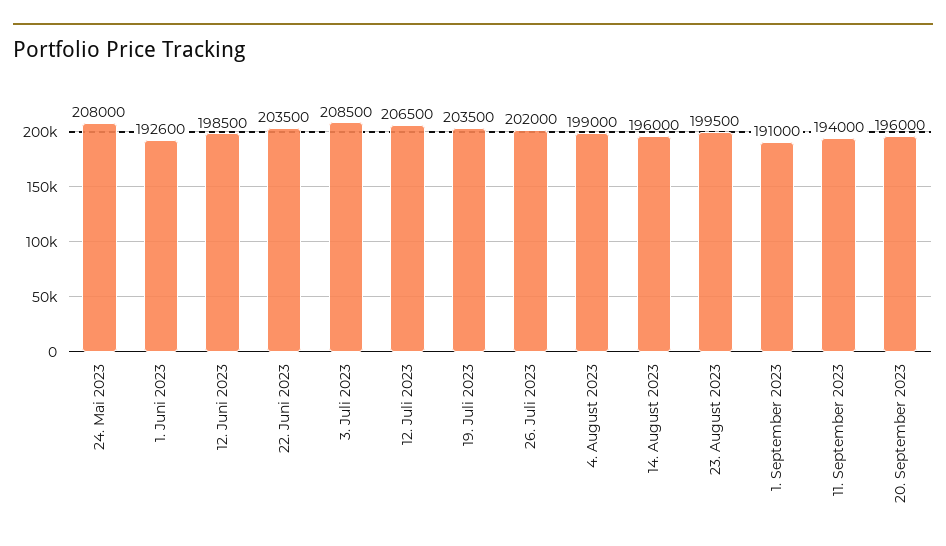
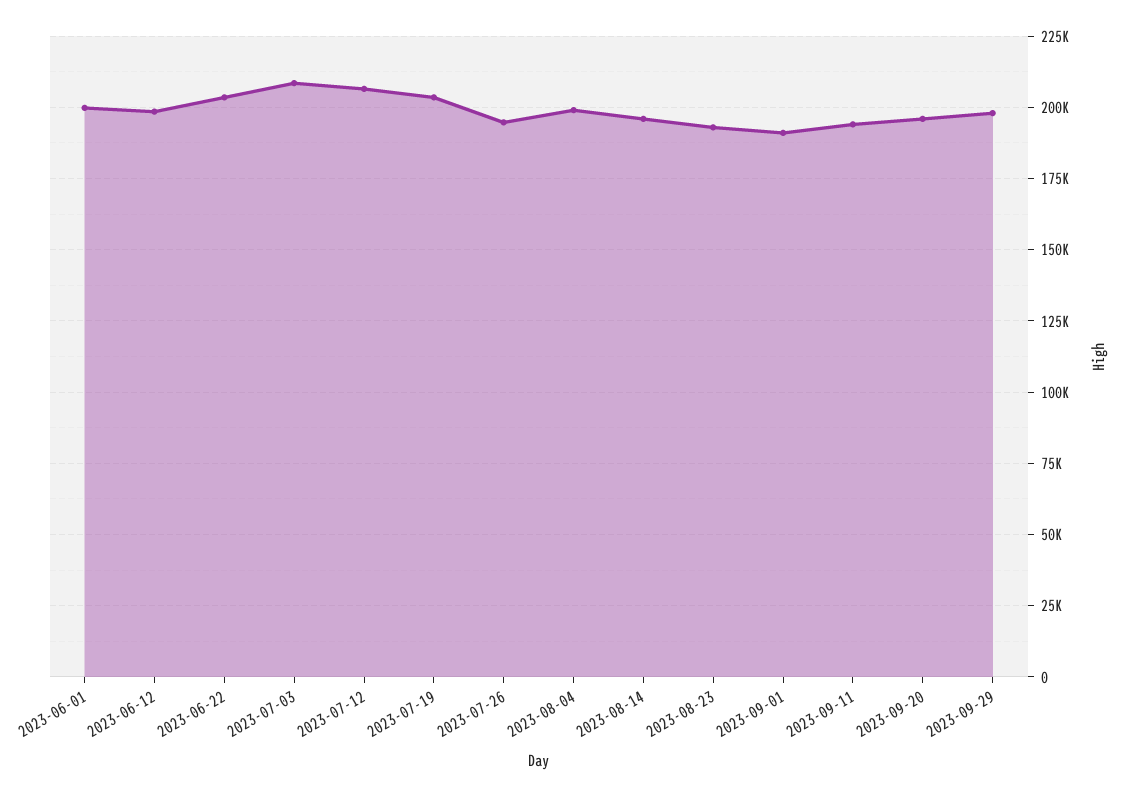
24. Mai 2023: 208000 -> none
1. Juni 2023: 192600 -> 200000
26. Juli 2023: 202000 -> 195000
23. August 2023: 199500 -> 192500
2023-09-29: none -> 197500

